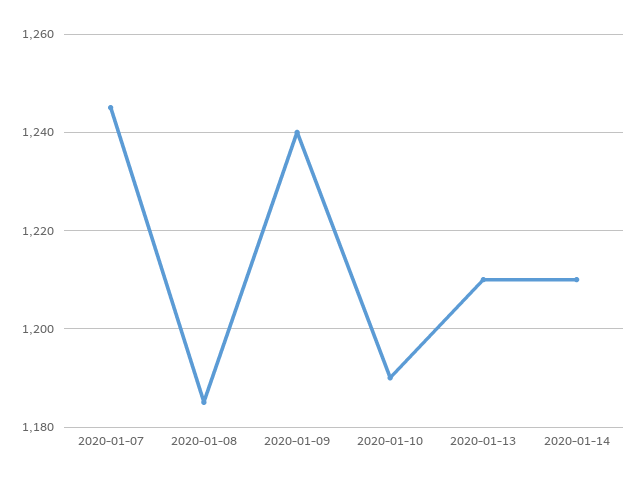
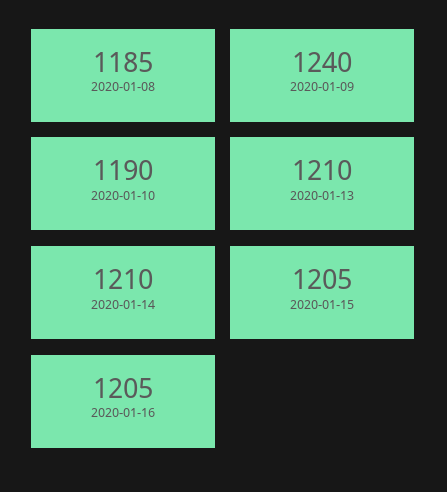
2020-01-07: 1245 -> none
2020-01-15: none -> 1205
2020-01-16: none -> 1205

